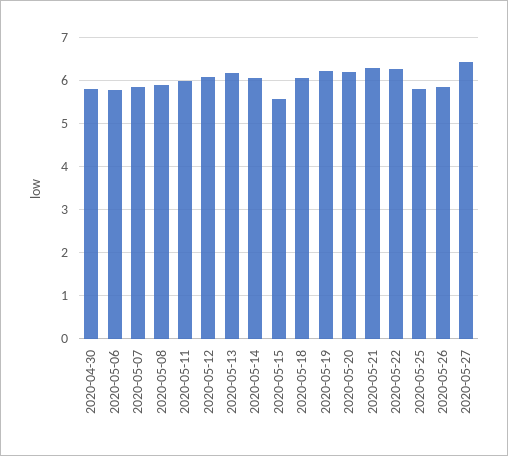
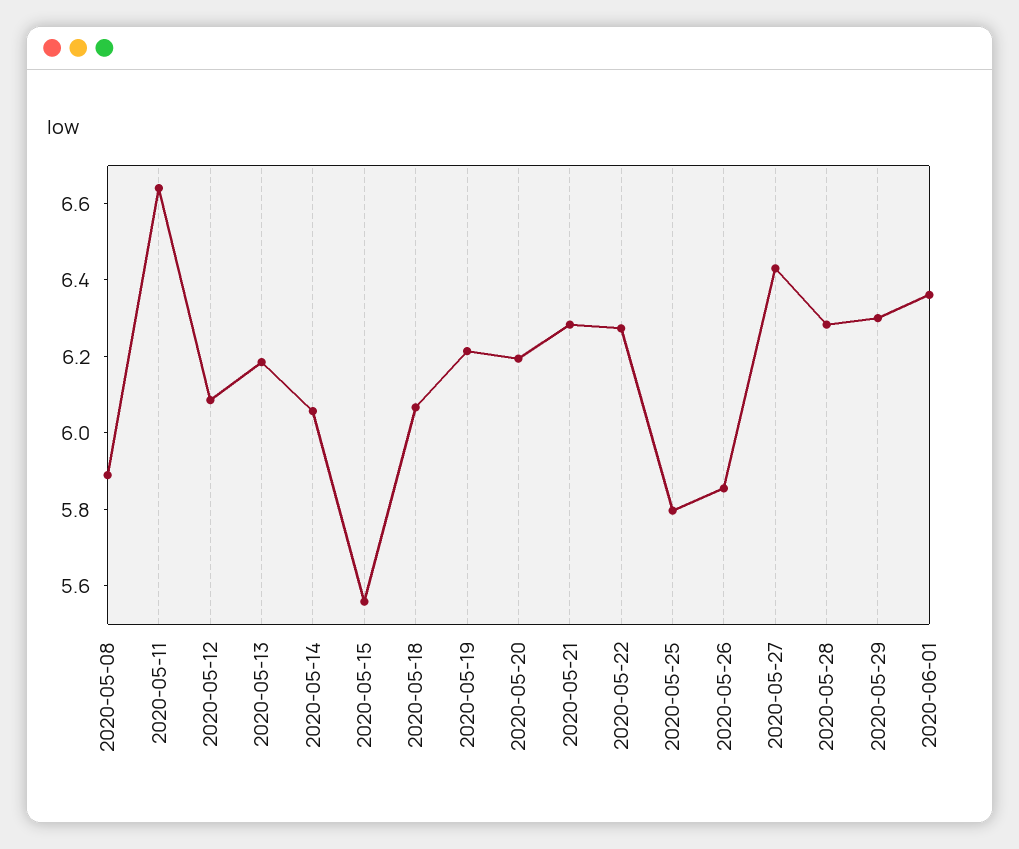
2020-04-30: 5.8 -> none
2020-05-06: 5.8 -> none
2020-05-07: 5.8 -> none
2020-05-11: 6 -> 6.65
2020-05-28: none -> 6.3
2020-05-29: none -> 6.3
2020-06-01: none -> 6.35

